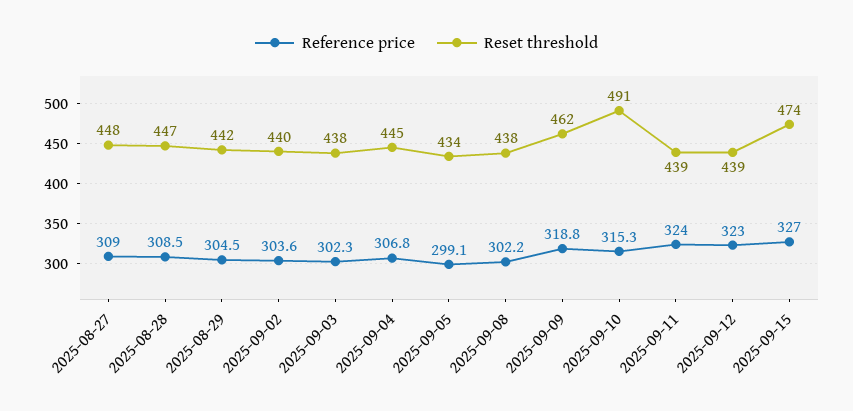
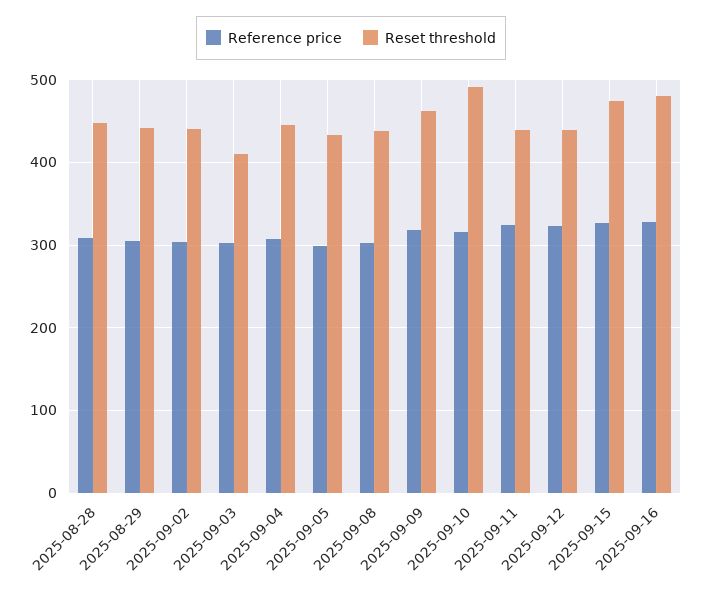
Reference price, 2025-08-27: 309 -> none
Reset threshold, 2025-08-27: 448 -> none
Reset threshold, 2025-09-03: 438 -> 410
Reference price, 2025-09-16: none -> 330
Reset threshold, 2025-09-16: none -> 480

